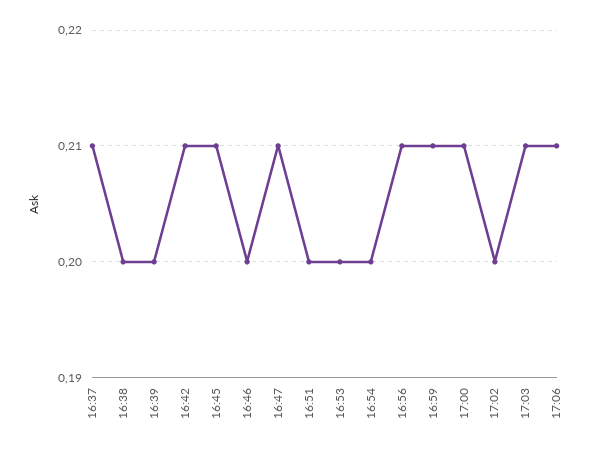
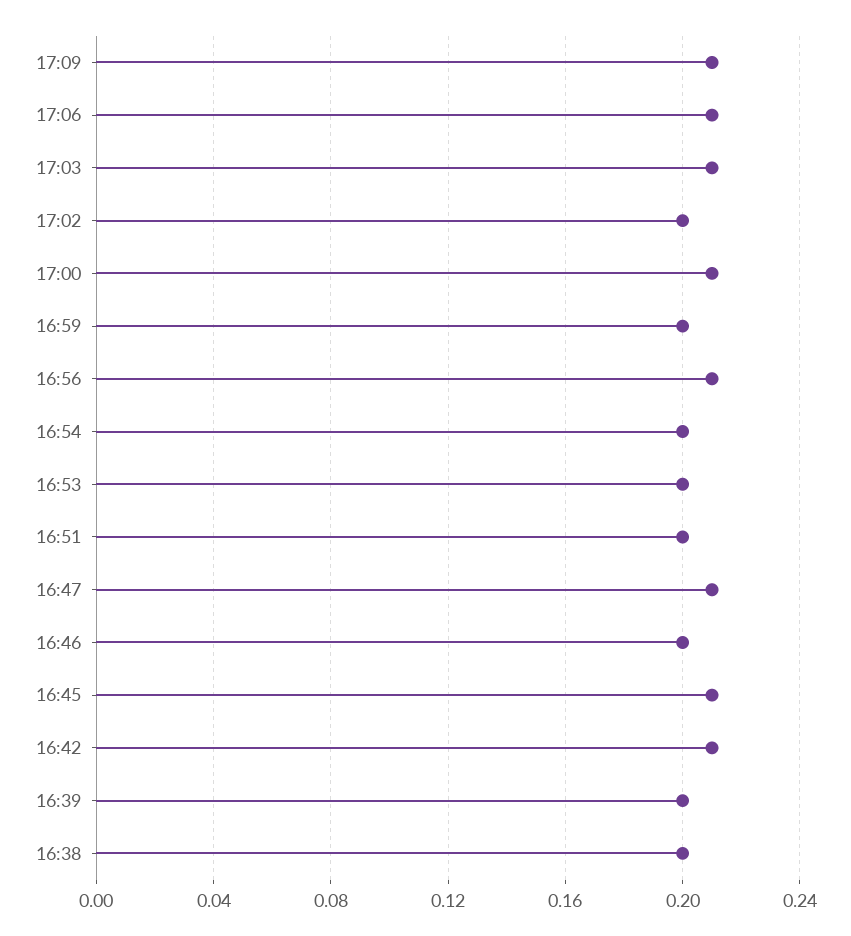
16:37: 0.21 -> none
16:59: 0.21 -> 0.2
17:09: none -> 0.21

